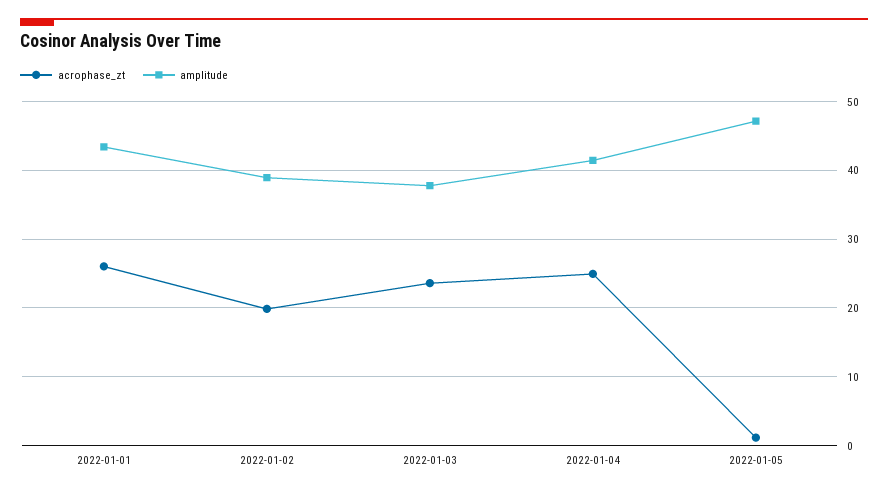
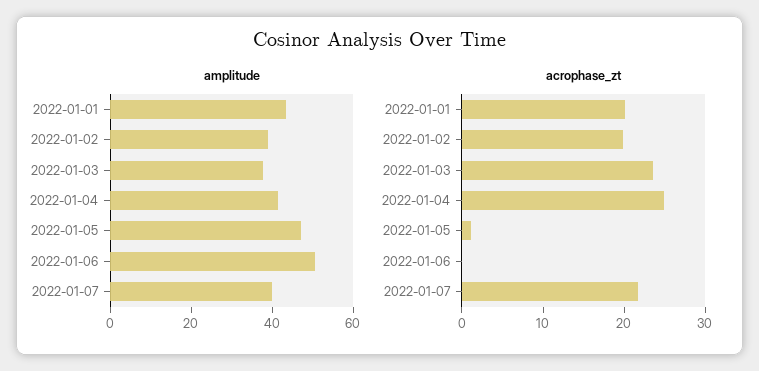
acrophase_zt, 2022-01-01: 26 -> 20
amplitude, 2022-01-06: none -> 50
amplitude, 2022-01-07: none -> 40
acrophase_zt, 2022-01-06: none -> 0
acrophase_zt, 2022-01-07: none -> 22

